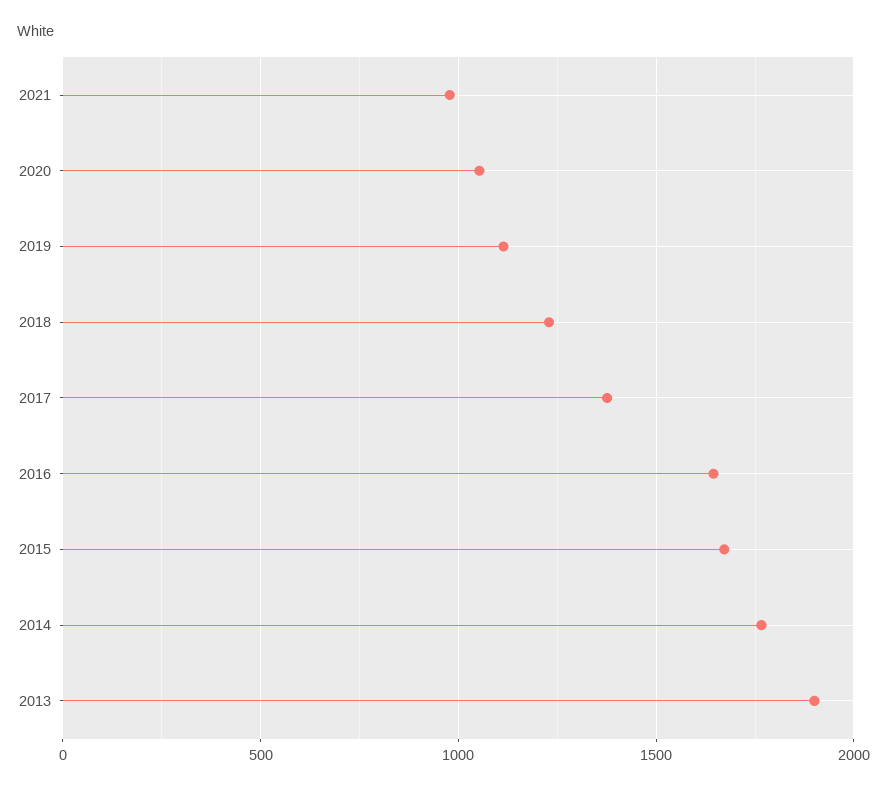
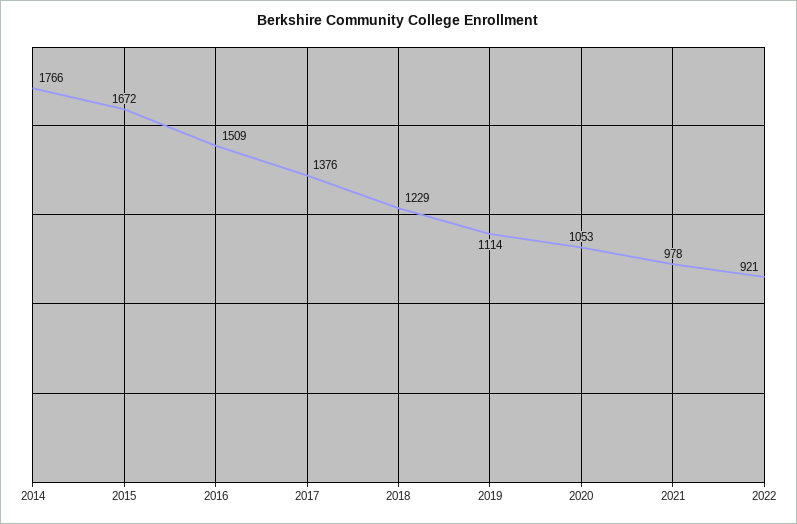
2016: 1650 -> 1509
2013: 1900 -> none
2022: none -> 921

